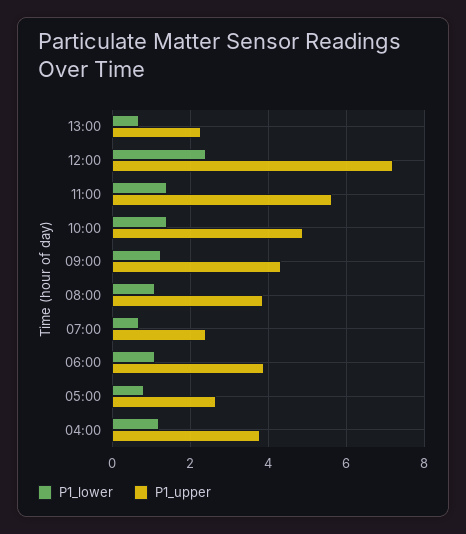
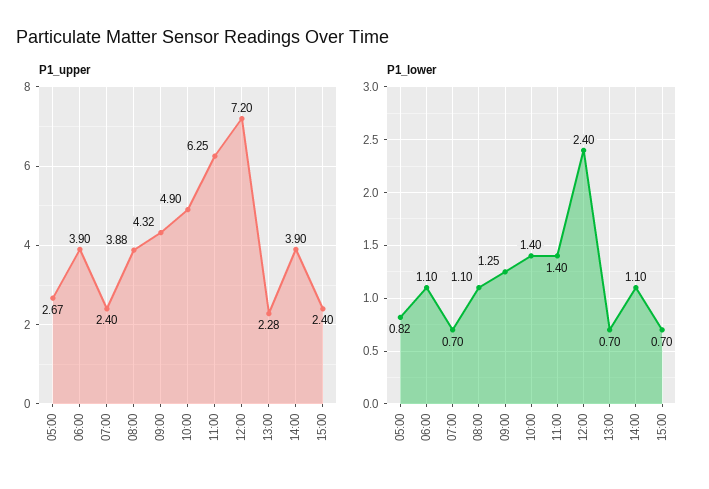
P1_upper, 11:00: 5.6 -> 6.25
P1_lower, 04:00: 1.2 -> none
P1_upper, 04:00: 3.8 -> none
P1_upper, 14:00: none -> 3.9
P1_upper, 15:00: none -> 2.4
P1_lower, 14:00: none -> 1.1
P1_lower, 15:00: none -> 0.7

